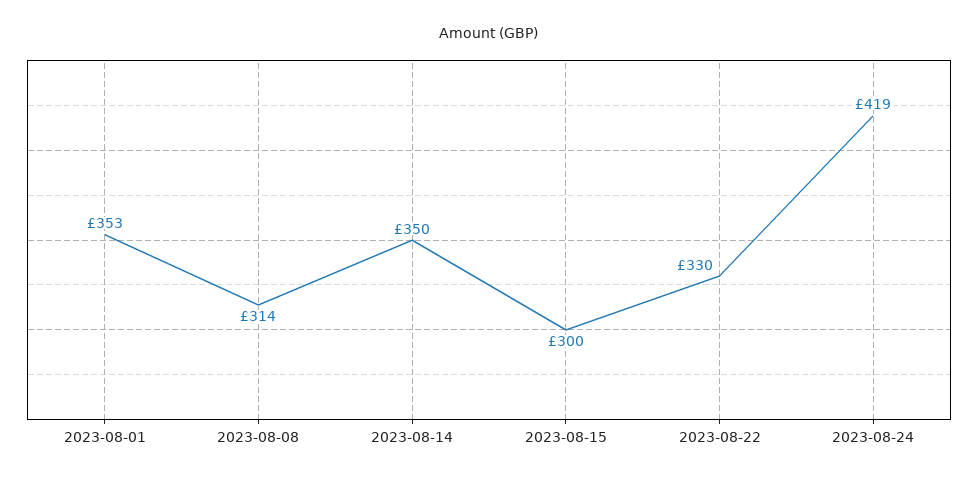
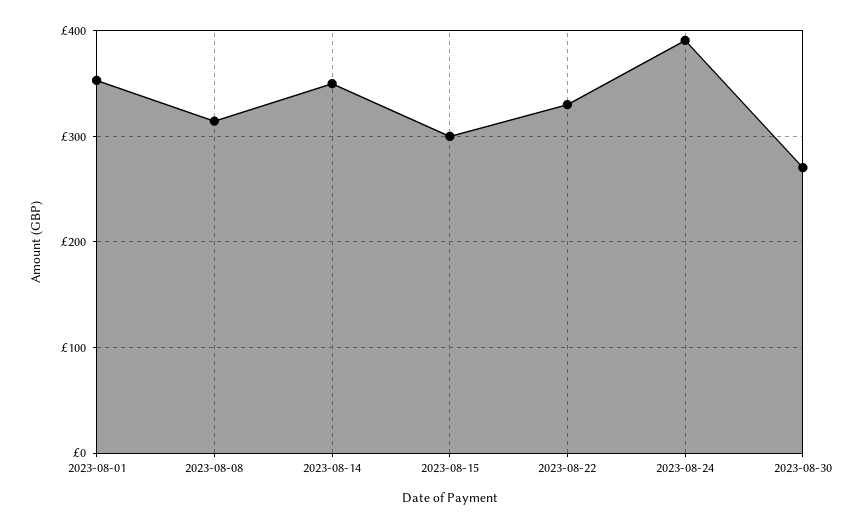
2023-08-24: 419 -> 390
2023-08-30: none -> 270

